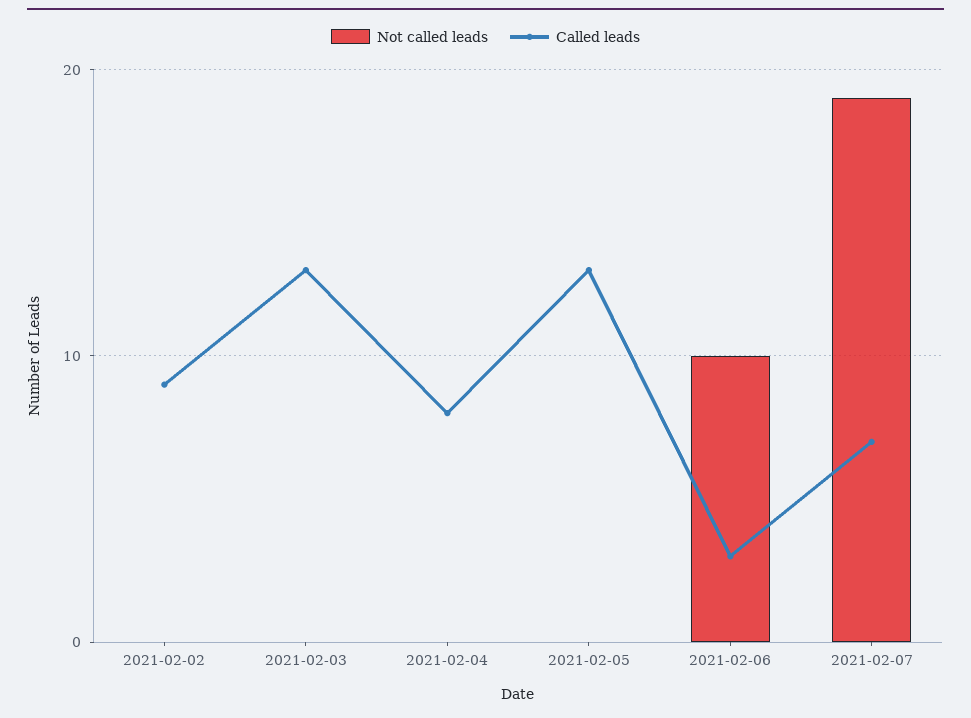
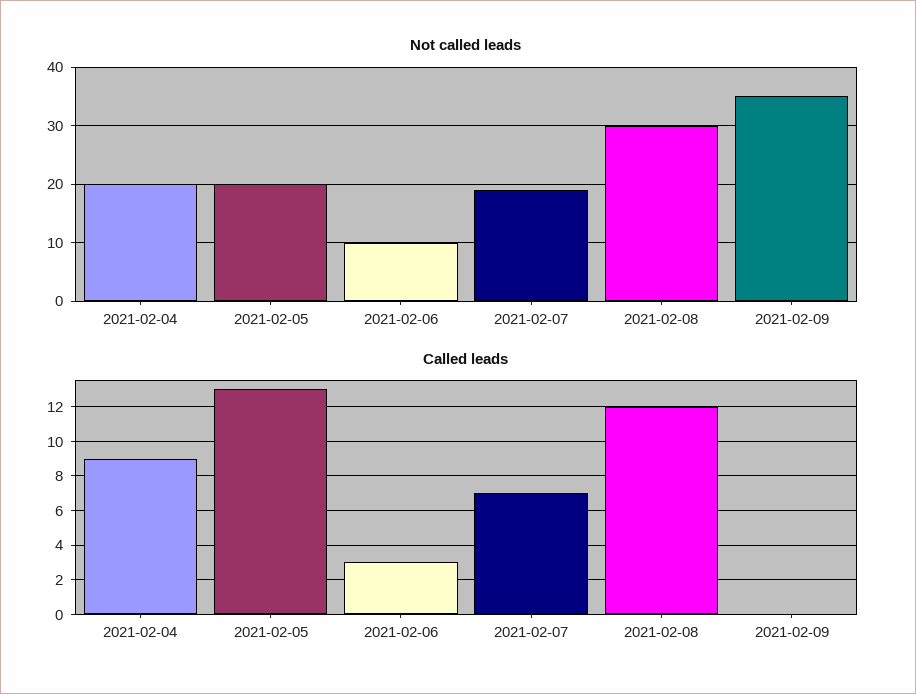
Not called leads, 2021-02-02: 0 -> none
Called leads, 2021-02-02: 9 -> none
Not called leads, 2021-02-03: 0 -> none
Called leads, 2021-02-03: 13 -> none
Not called leads, 2021-02-04: 0 -> 20
Called leads, 2021-02-04: 8 -> 9
Not called leads, 2021-02-05: 0 -> 20
Not called leads, 2021-02-08: none -> 30
Not called leads, 2021-02-09: none -> 35
Called leads, 2021-02-08: none -> 12
Called leads, 2021-02-09: none -> 0

